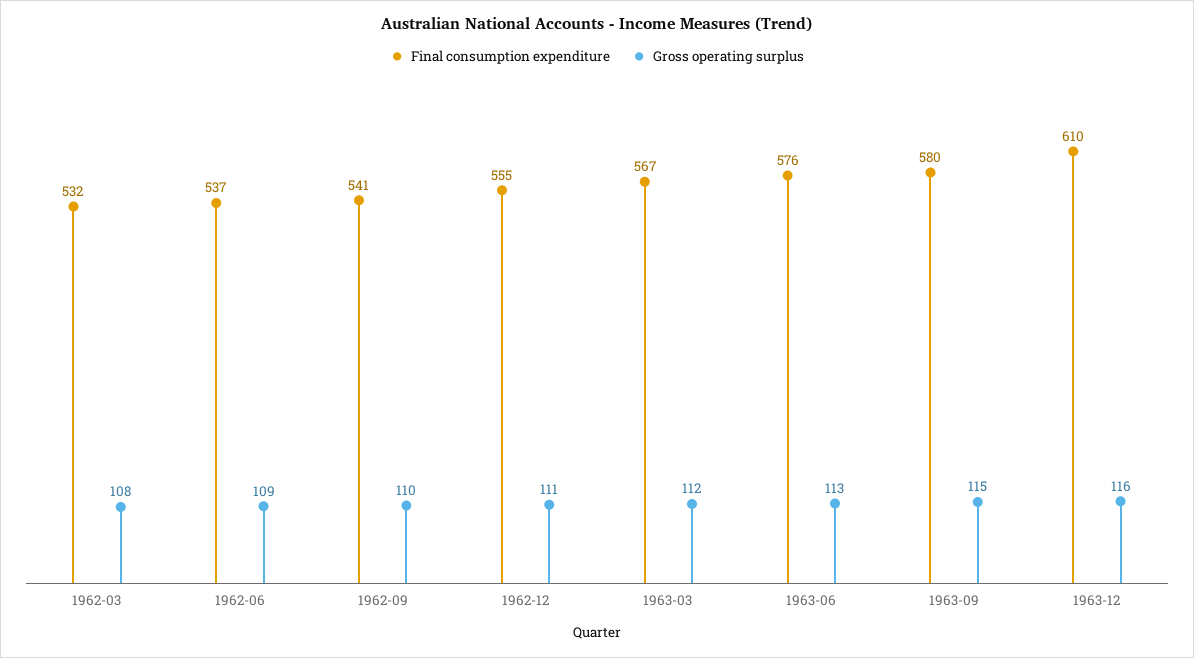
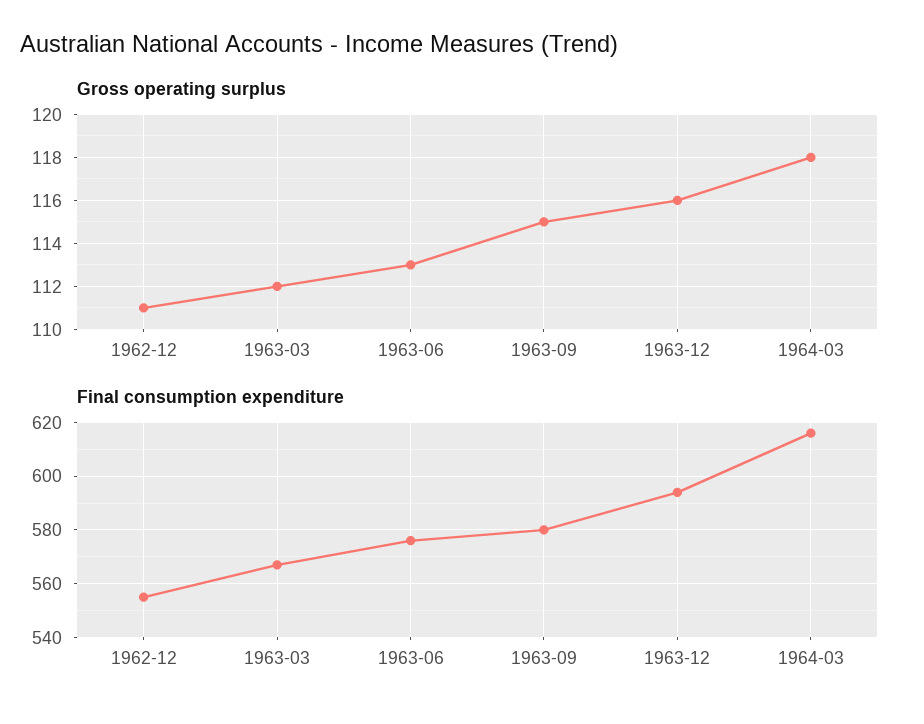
Final consumption expenditure, 1962-03: 532 -> none
Gross operating surplus, 1962-03: 108 -> none
Final consumption expenditure, 1962-06: 537 -> none
Gross operating surplus, 1962-06: 109 -> none
Final consumption expenditure, 1962-09: 541 -> none
Gross operating surplus, 1962-09: 110 -> none
Final consumption expenditure, 1963-12: 610 -> 595
Gross operating surplus, 1964-03: none -> 118
Final consumption expenditure, 1964-03: none -> 615

